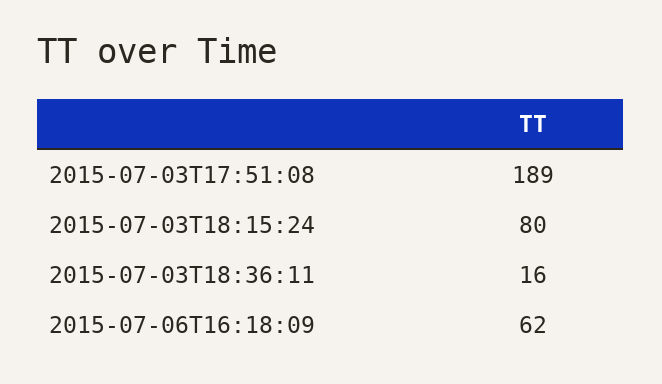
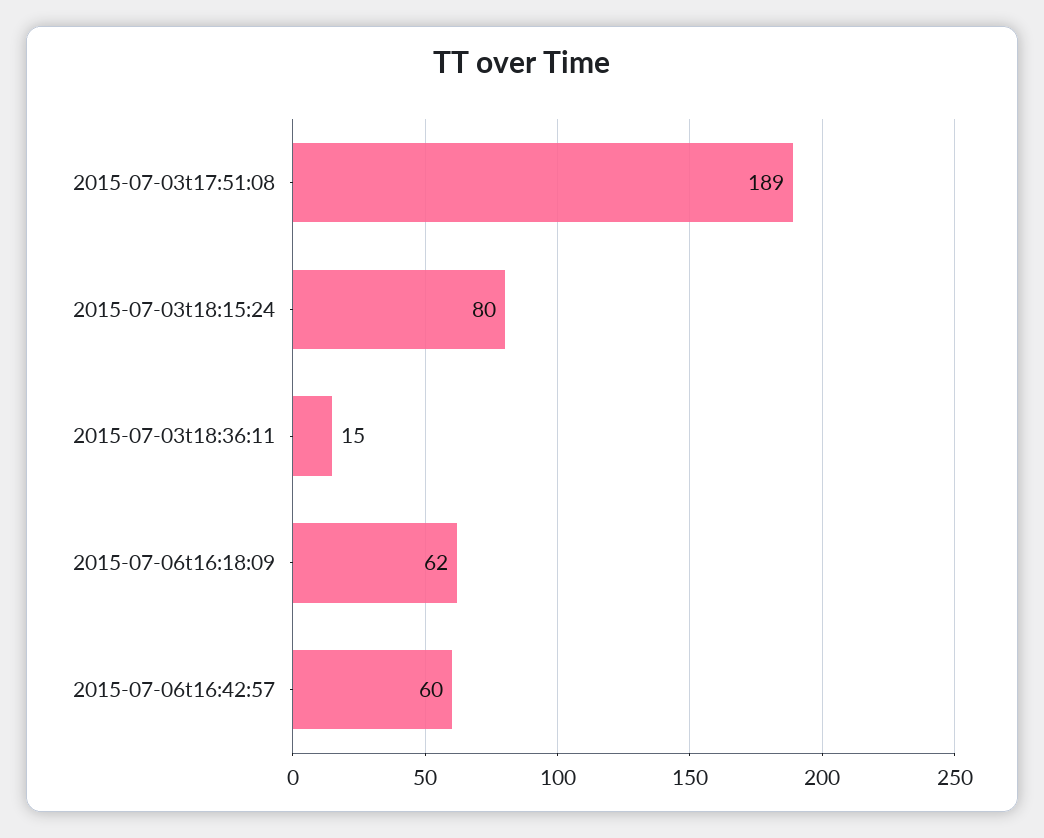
2015-07-03T18:36:11: 16 -> 15
2015-07-06t16:42:57: none -> 60

